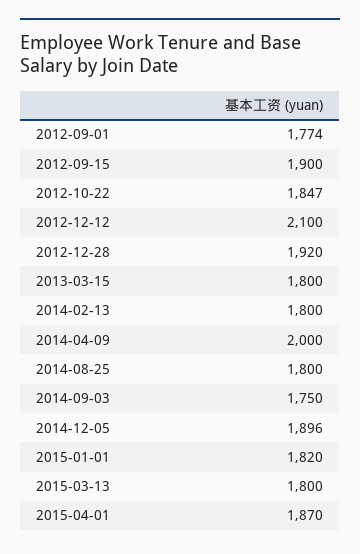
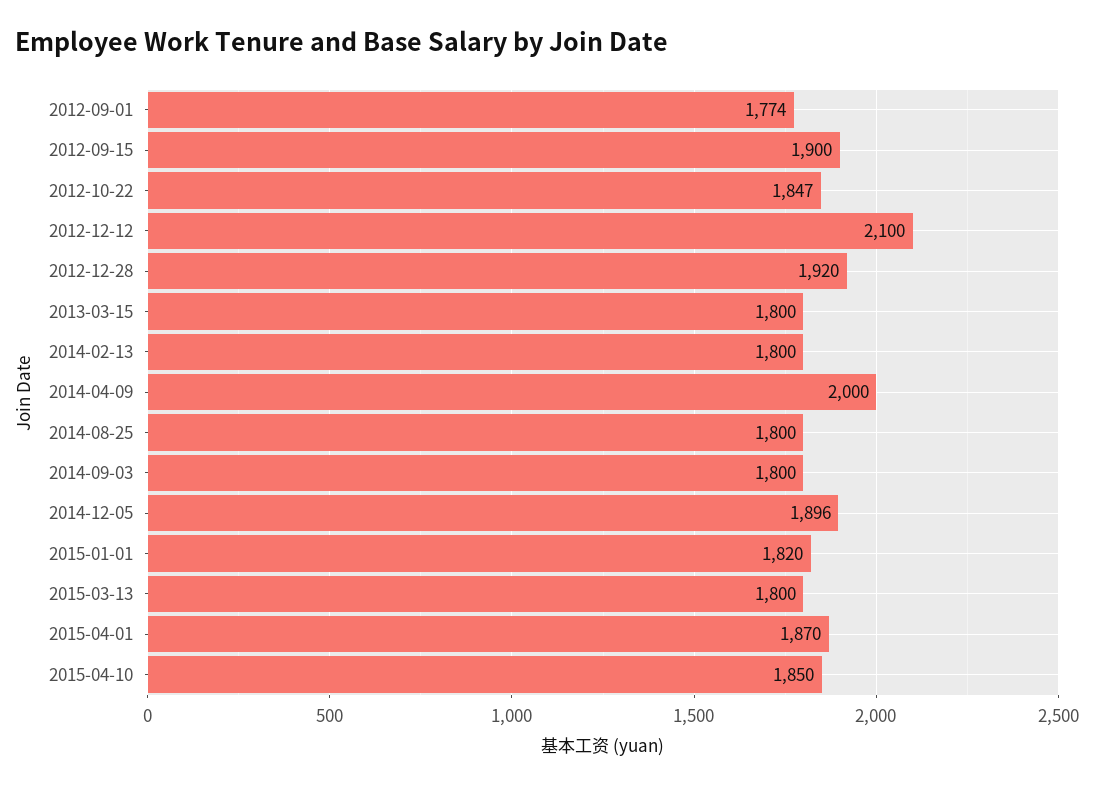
2014-09-03: 1750 -> 1800
2015-04-10: none -> 1850

